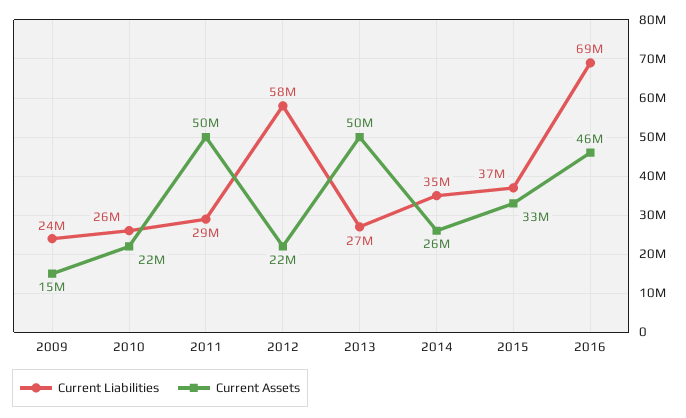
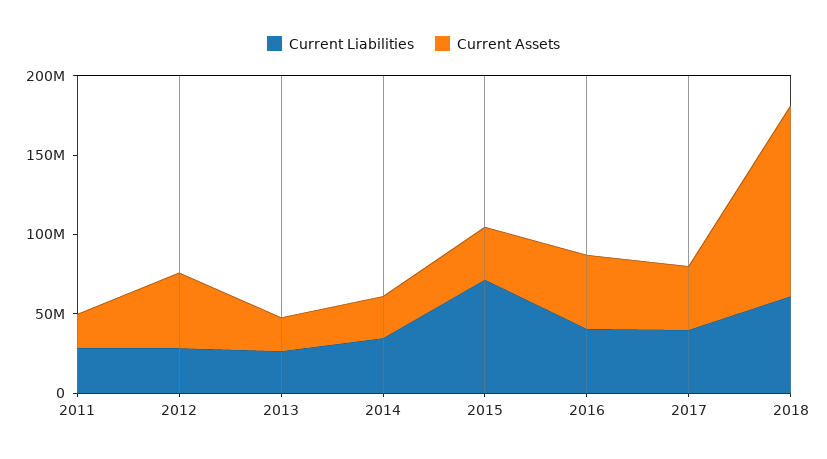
Current Liabilities, 2009: 24000000 -> none
Current Assets, 2009: 15000000 -> none
Current Liabilities, 2010: 26000000 -> none
Current Assets, 2010: 22000000 -> none
Current Assets, 2011: 50000000 -> 20000000
Current Liabilities, 2012: 58000000 -> 30000000
Current Assets, 2012: 22000000 -> 50000000
Current Assets, 2013: 50000000 -> 20000000
Current Liabilities, 2015: 37000000 -> 70000000
Current Liabilities, 2016: 69000000 -> 40000000
Current Liabilities, 2017: none -> 40000000
Current Assets, 2017: none -> 40000000
Current Liabilities, 2018: none -> 60000000
Current Assets, 2018: none -> 120000000

